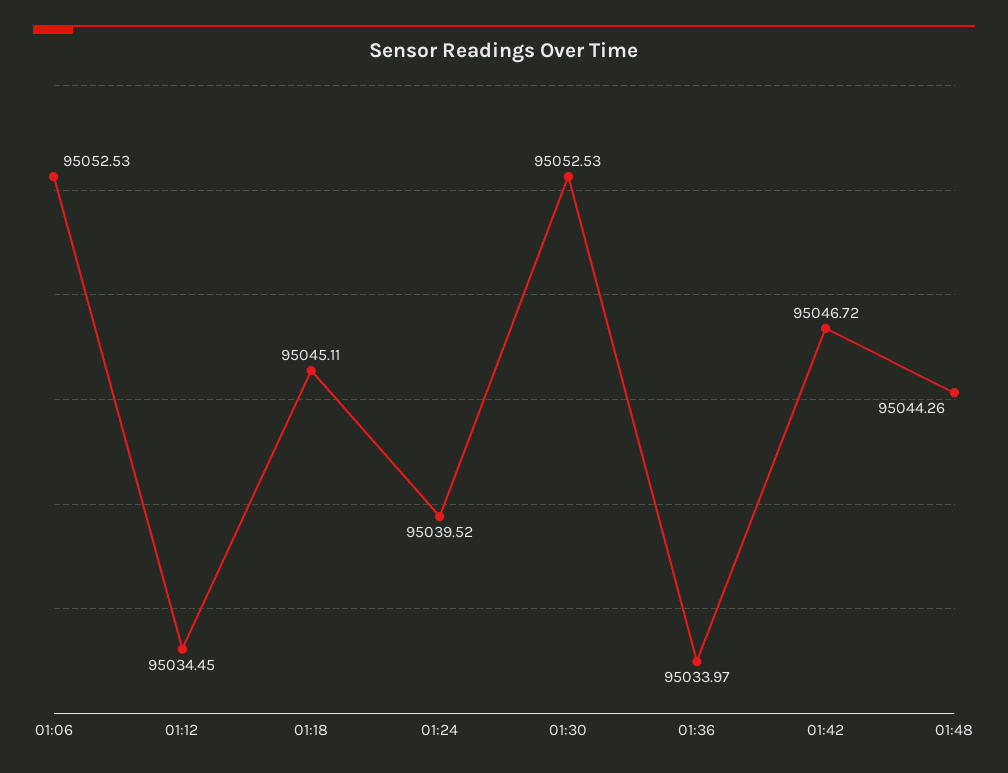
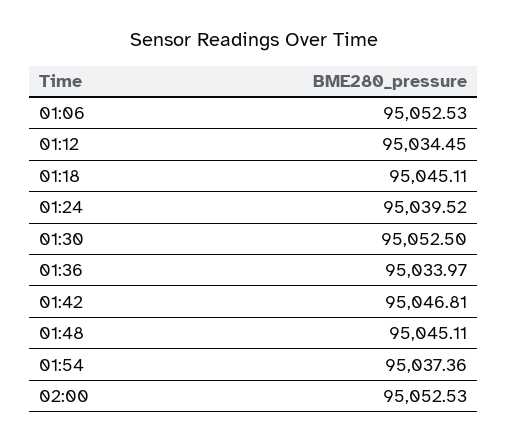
01:30: 95052.53 -> 95052.5
01:42: 95046.72 -> 95046.81
01:48: 95044.26 -> 95045.11
01:54: none -> 95037.36
02:00: none -> 95052.53

